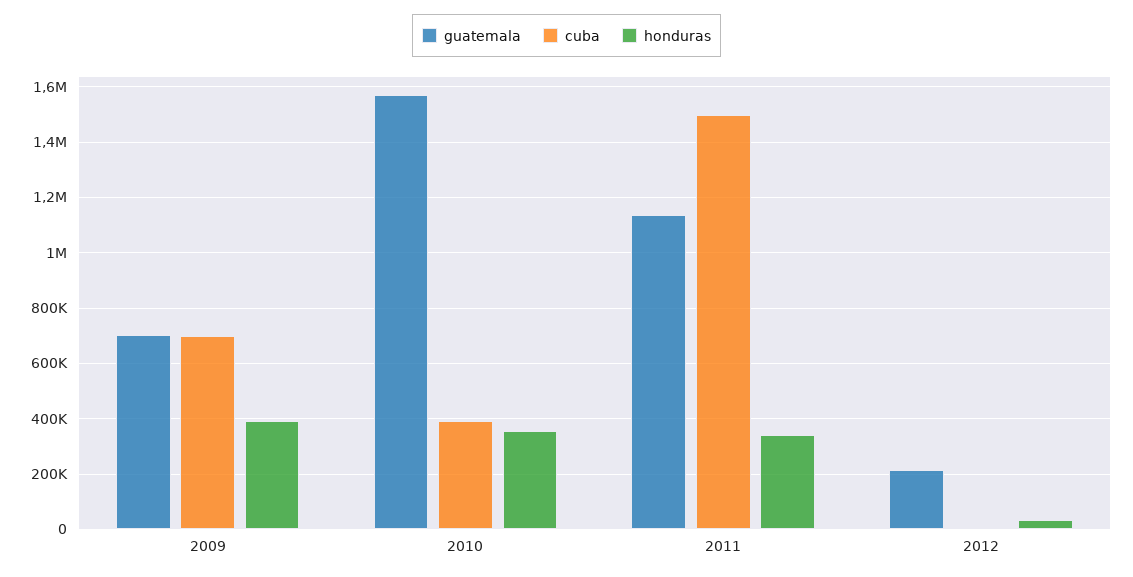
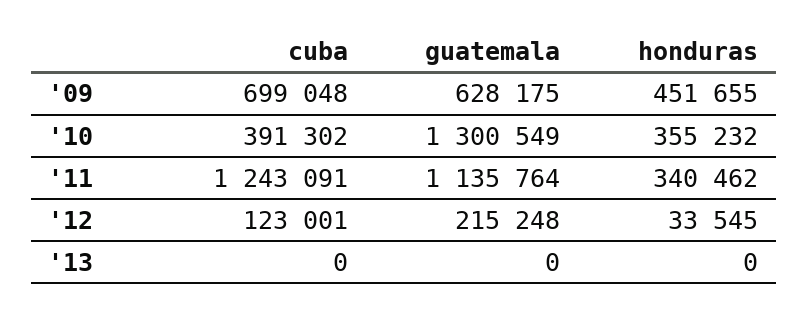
guatemala, 2009: 700000 -> 628175
honduras, 2009: 400000 -> 451655
guatemala, 2010: 1575000 -> 1300549
cuba, 2011: 1500000 -> 1243091
cuba, 2012: 0 -> 123001
cuba, '13: none -> 0
guatemala, '13: none -> 0
honduras, '13: none -> 0

